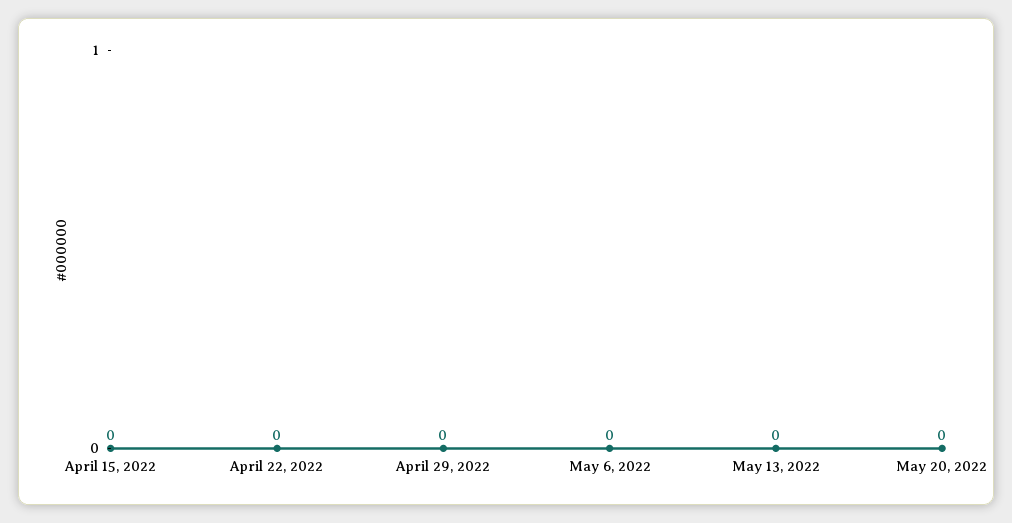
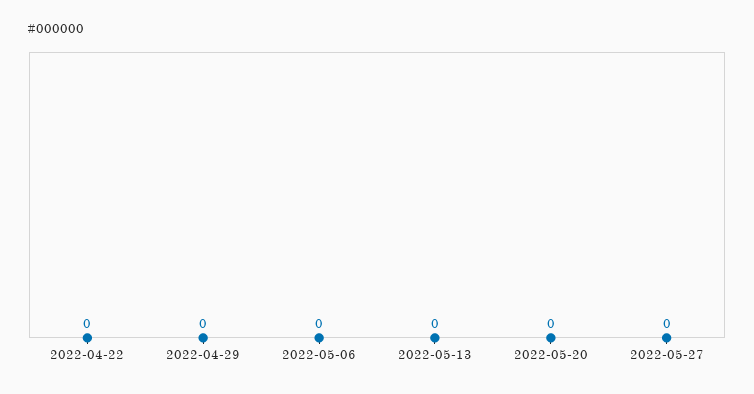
April 15, 2022: 0 -> none
2022-05-27: none -> 0

